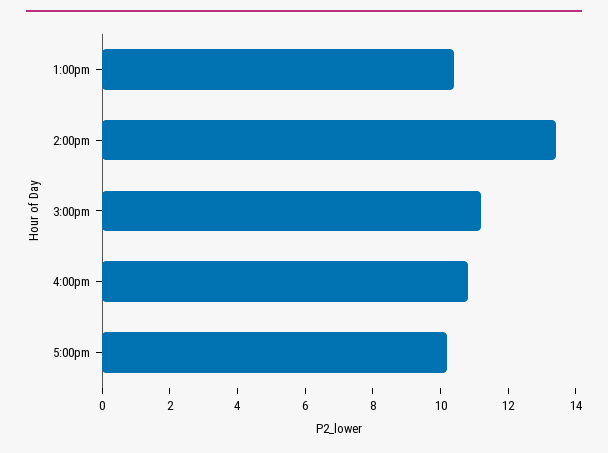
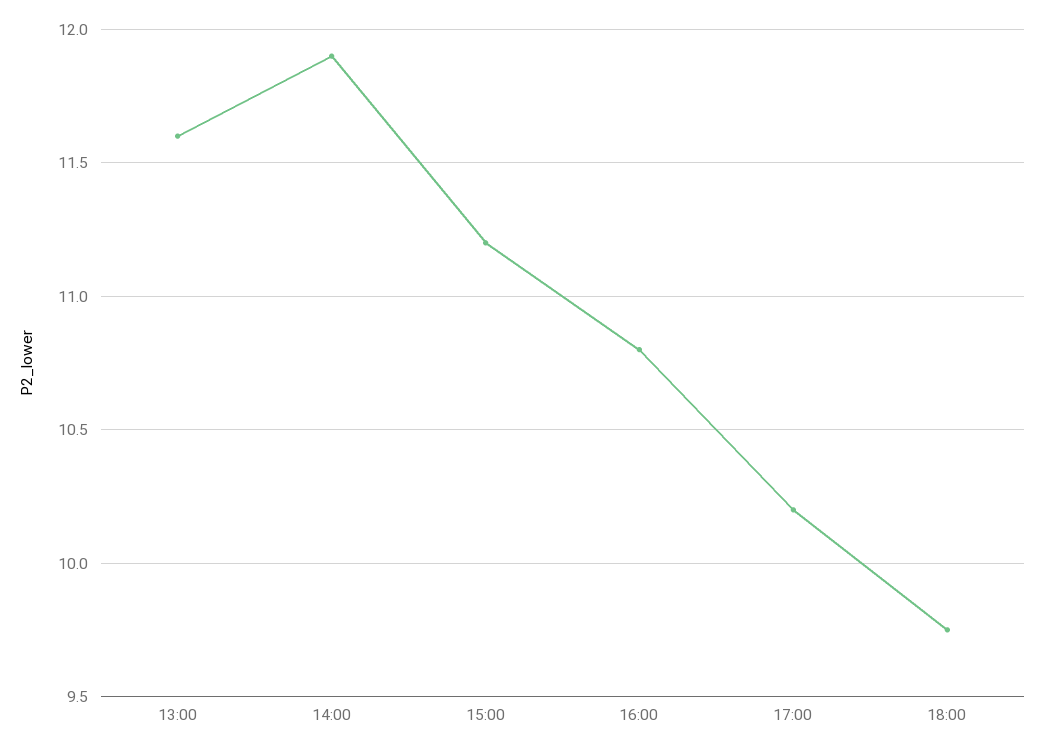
1:00pm: 10.5 -> 11.6
2:00pm: 13.5 -> 11.9
18:00: none -> 9.75

